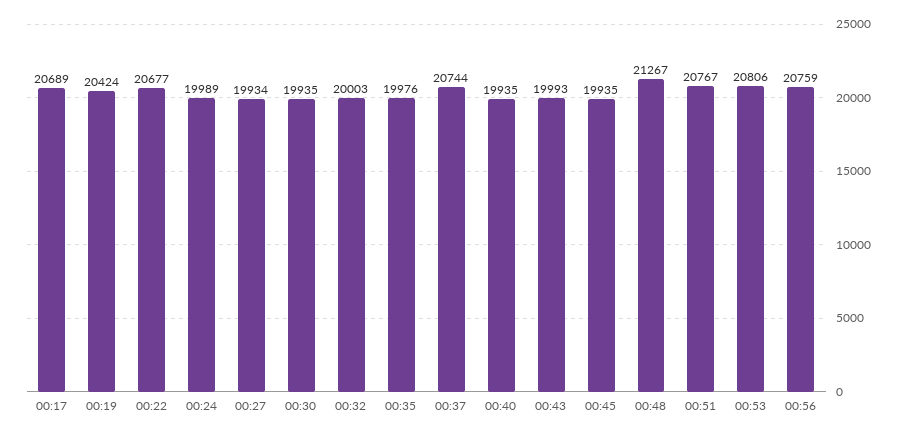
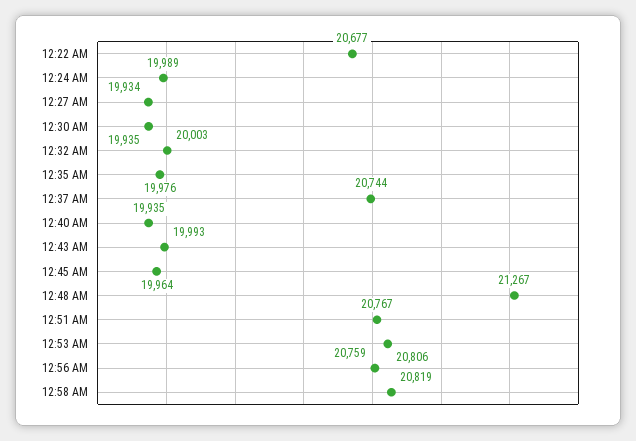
00:17: 20689 -> none
00:19: 20424 -> none
00:45: 19935 -> 19964
12:58 AM: none -> 20819

